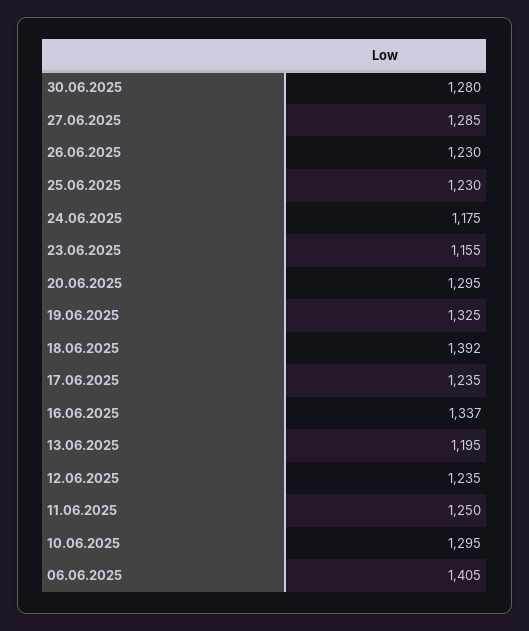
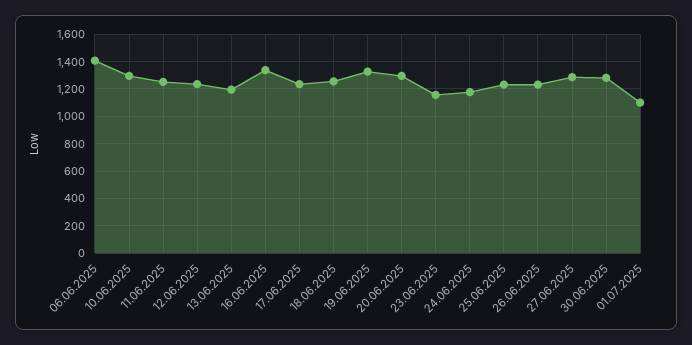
18.06.2025: 1392 -> 1250
01.07.2025: none -> 1100

